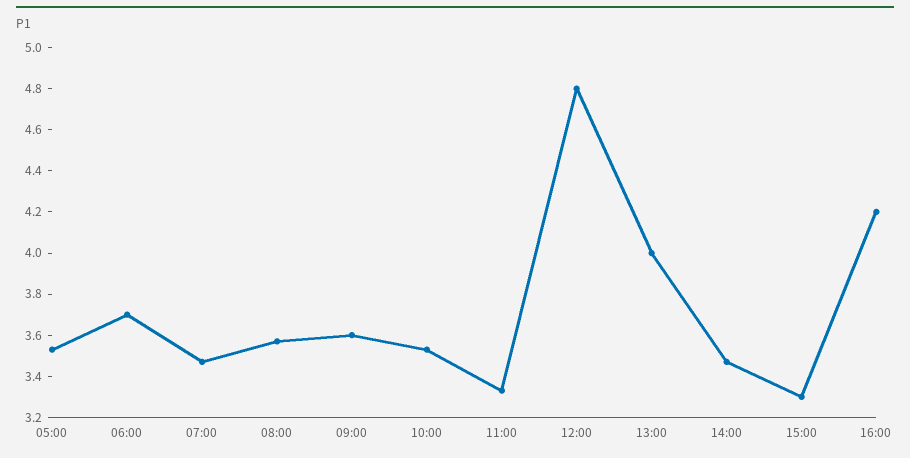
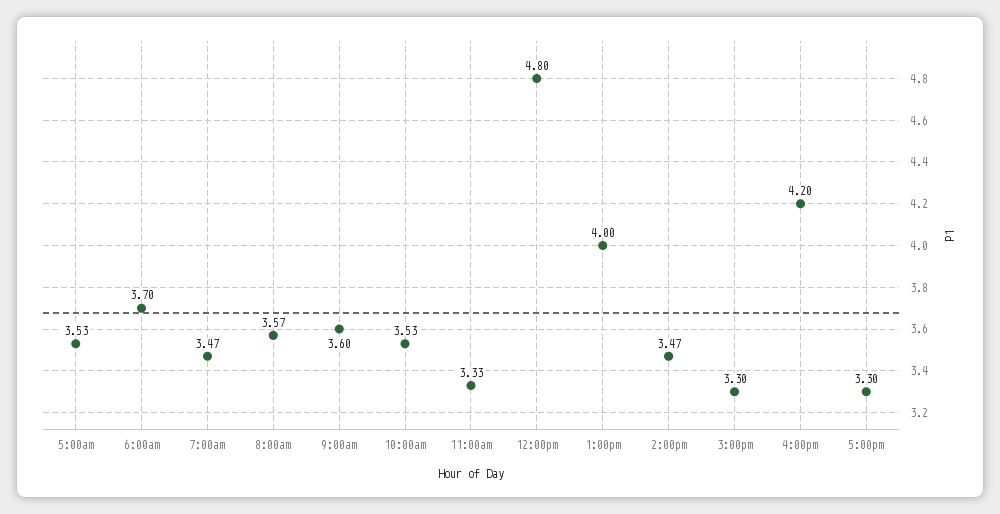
5:00pm: none -> 3.3

